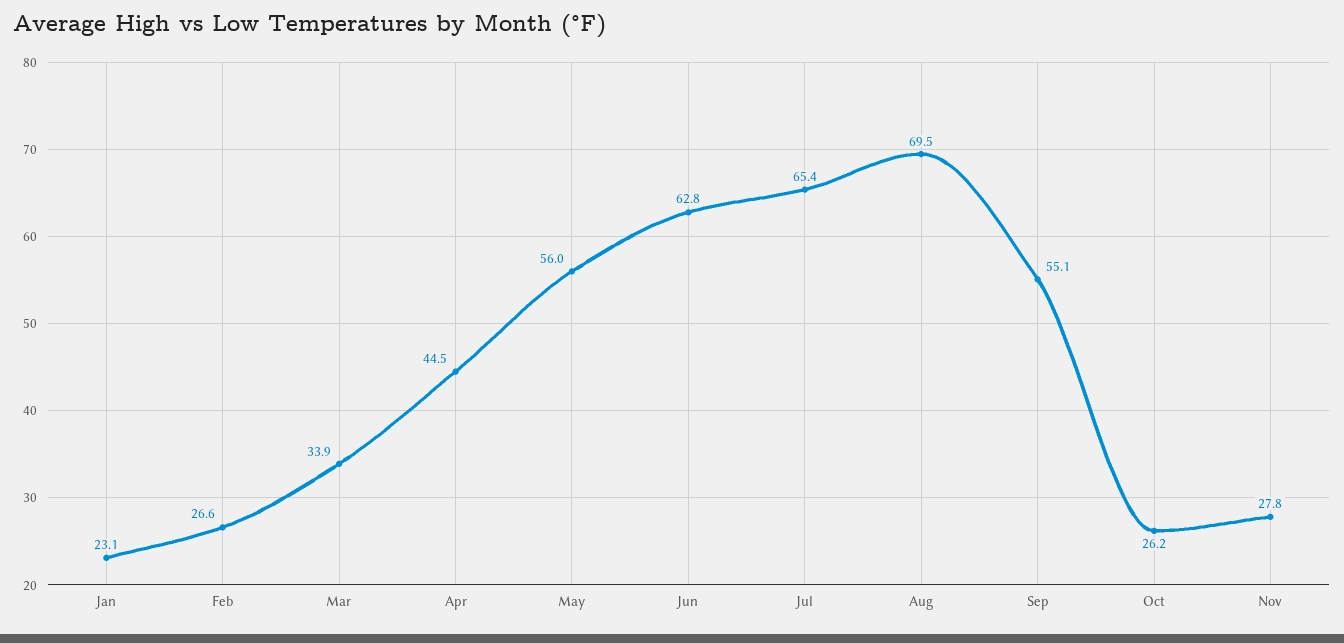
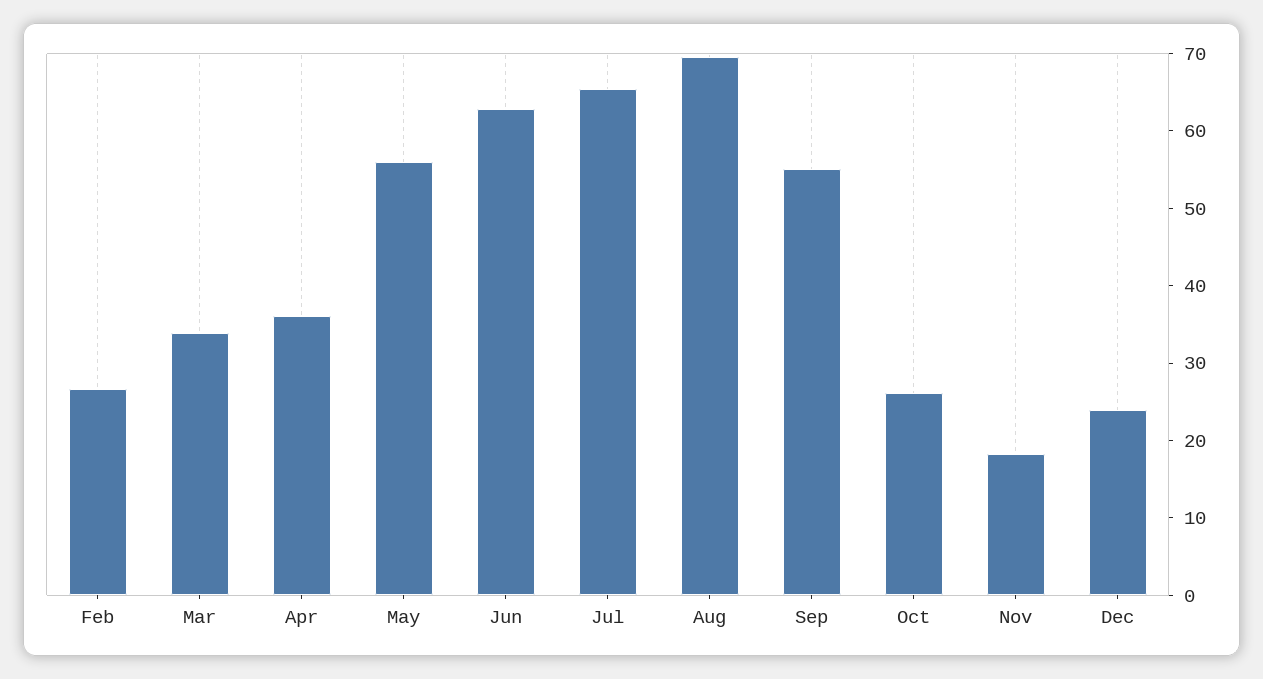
Jan: 23.1 -> none
Apr: 44.5 -> 36
Nov: 27.8 -> 18
Dec: none -> 24

